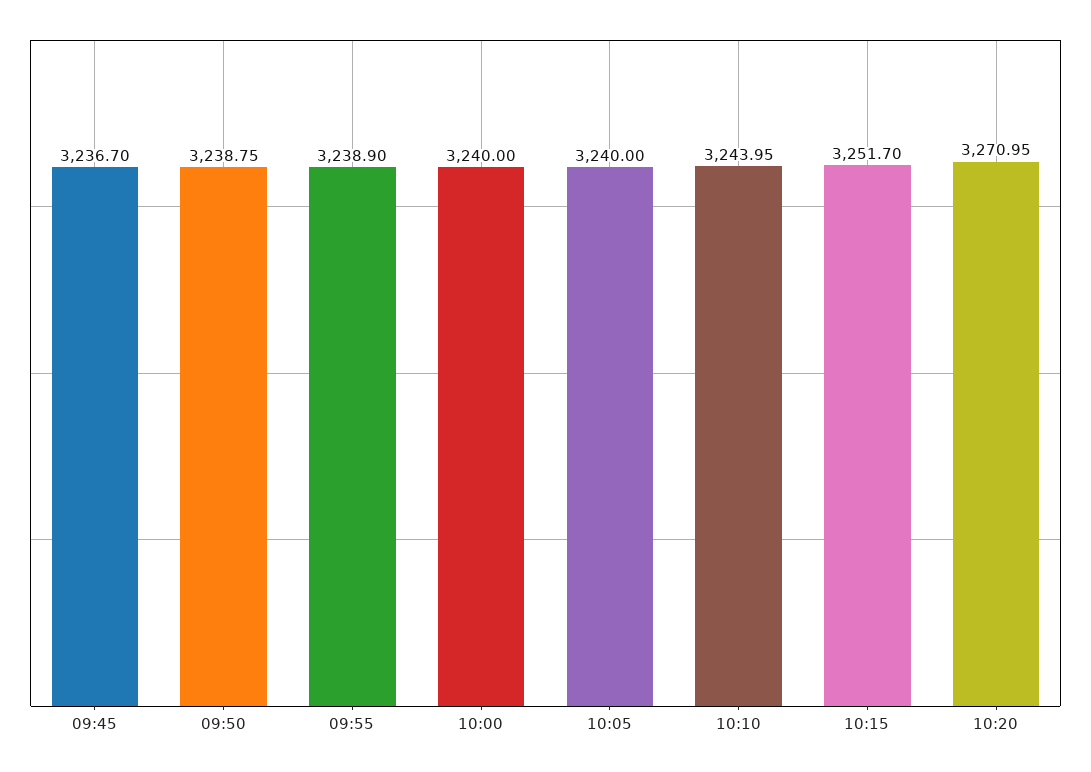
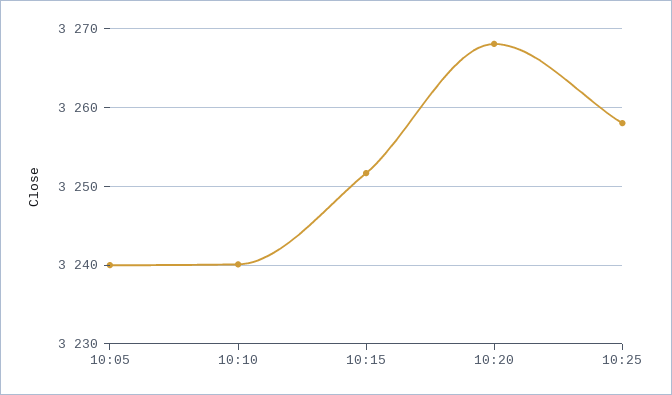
09:45: 3236.7 -> none
09:50: 3238.75 -> none
09:55: 3238.9 -> none
10:00: 3240 -> none
10:10: 3243.95 -> 3240
10:20: 3270.95 -> 3268
10:25: none -> 3258

